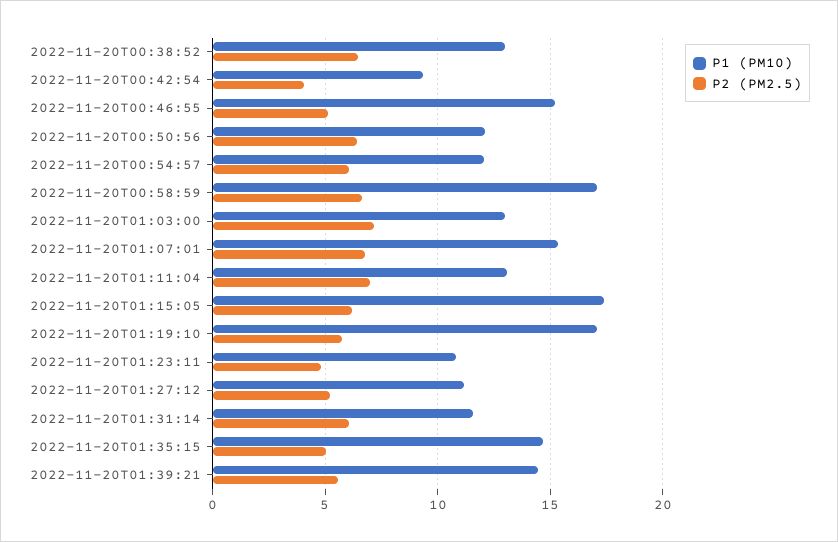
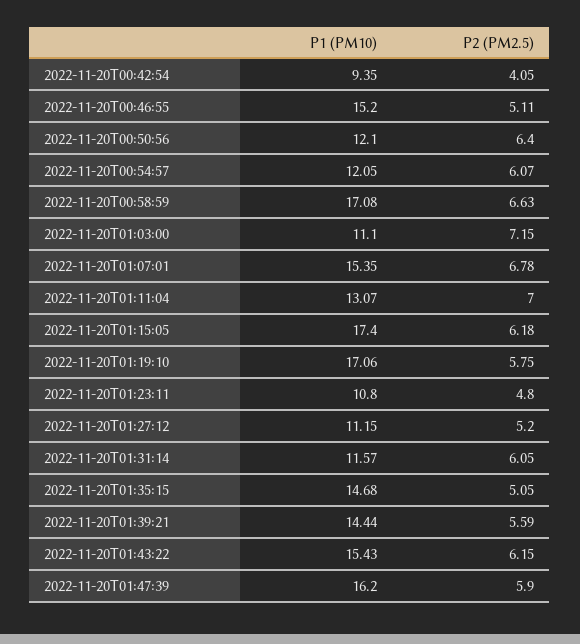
P1 (PM10), 2022-11-20T00:38:52: 13 -> none
P2 (PM2.5), 2022-11-20T00:38:52: 6.5 -> none
P1 (PM10), 2022-11-20T01:03:00: 13 -> 11.1
P1 (PM10), 2022-11-20T01:43:22: none -> 15.43
P2 (PM2.5), 2022-11-20T01:43:22: none -> 6.15
P1 (PM10), 2022-11-20T01:47:39: none -> 16.2
P2 (PM2.5), 2022-11-20T01:47:39: none -> 5.9

